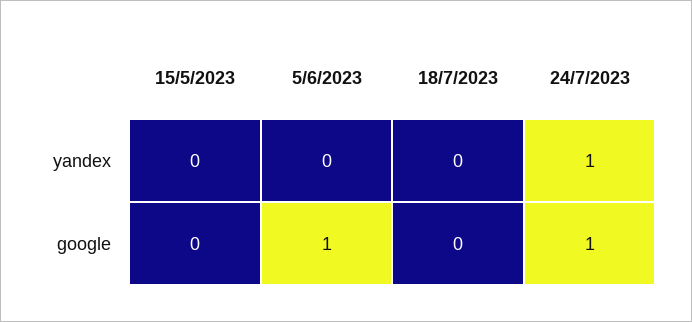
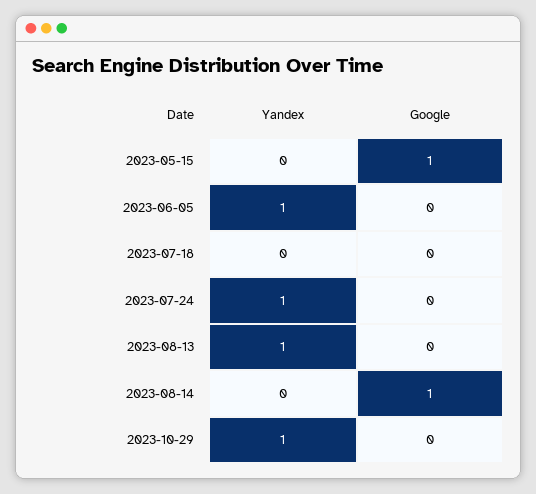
5/6/2023, yandex: 0 -> 1
15/5/2023, google: 0 -> 1
5/6/2023, google: 1 -> 0
24/7/2023, google: 1 -> 0
2023-08-13, yandex: none -> 1
2023-08-13, google: none -> 0
2023-08-14, yandex: none -> 0
2023-08-14, google: none -> 1
2023-10-29, yandex: none -> 1
2023-10-29, google: none -> 0

